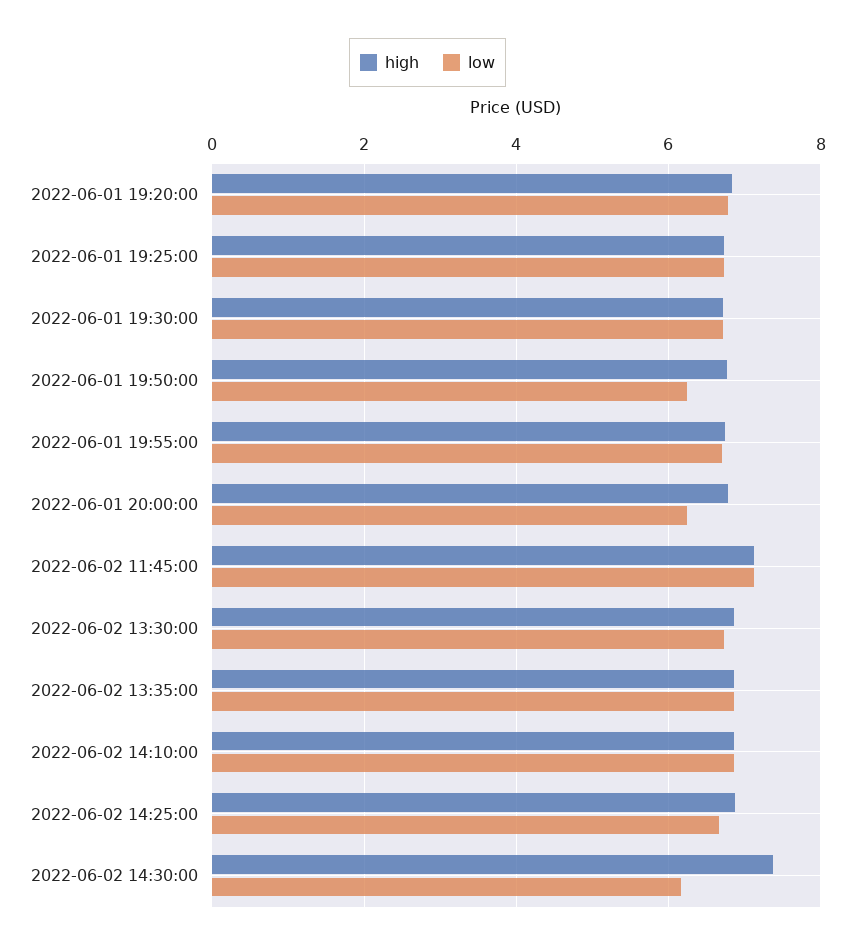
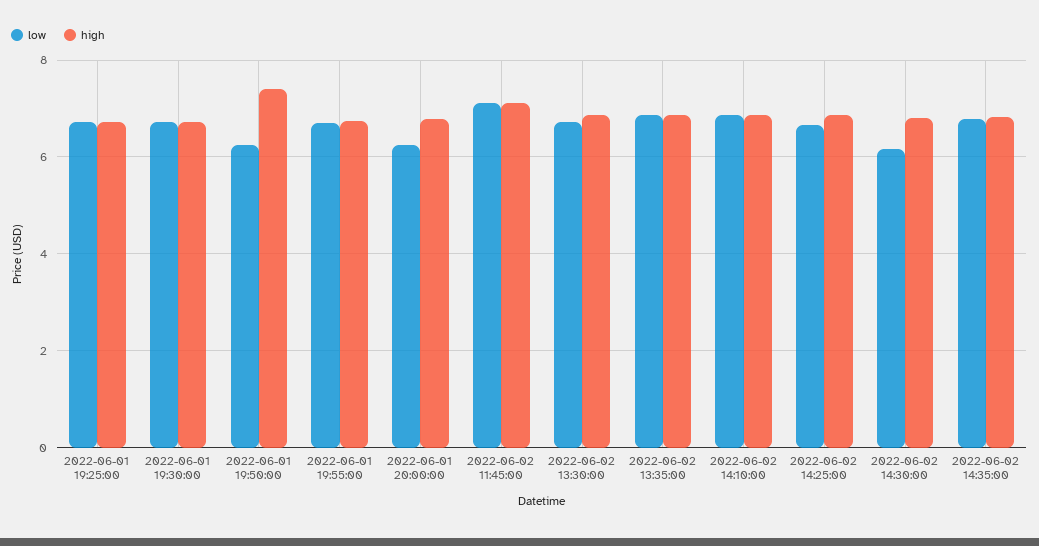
high, 2022-06-01 19:20:00: 6.8 -> none
low, 2022-06-01 19:20:00: 6.8 -> none
high, 2022-06-01 19:50:00: 6.8 -> 7.4
high, 2022-06-02 14:30:00: 7.4 -> 6.8
low, 2022-06-02 14:35:00: none -> 6.8
high, 2022-06-02 14:35:00: none -> 6.8

